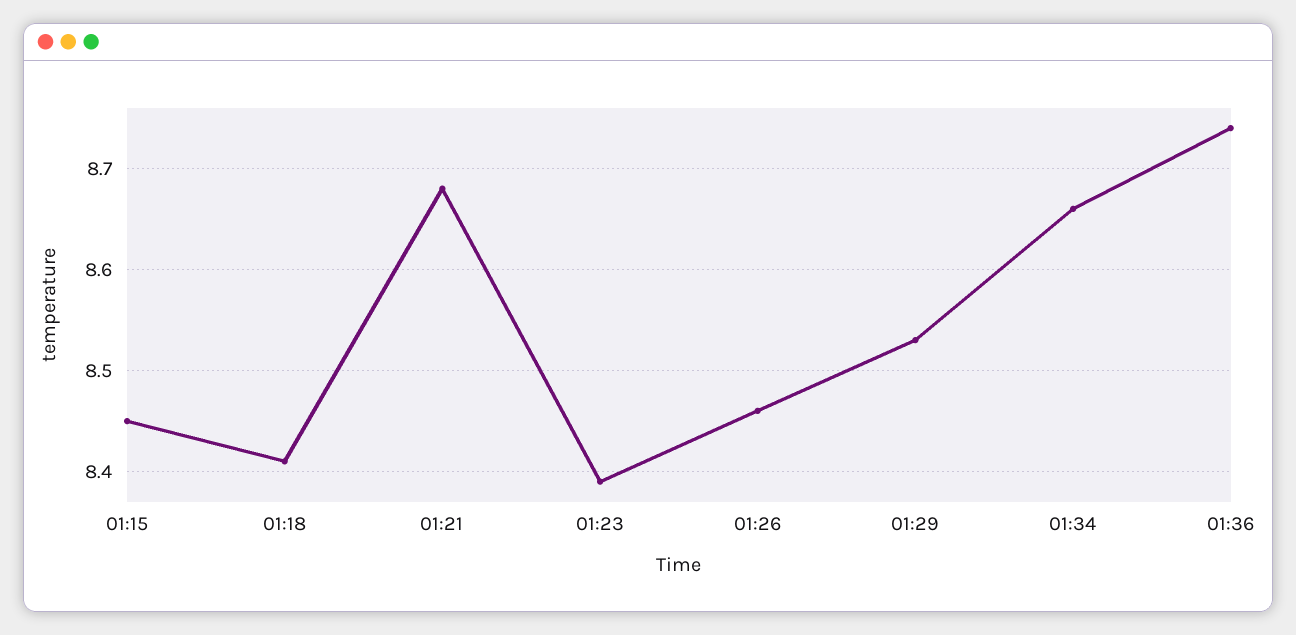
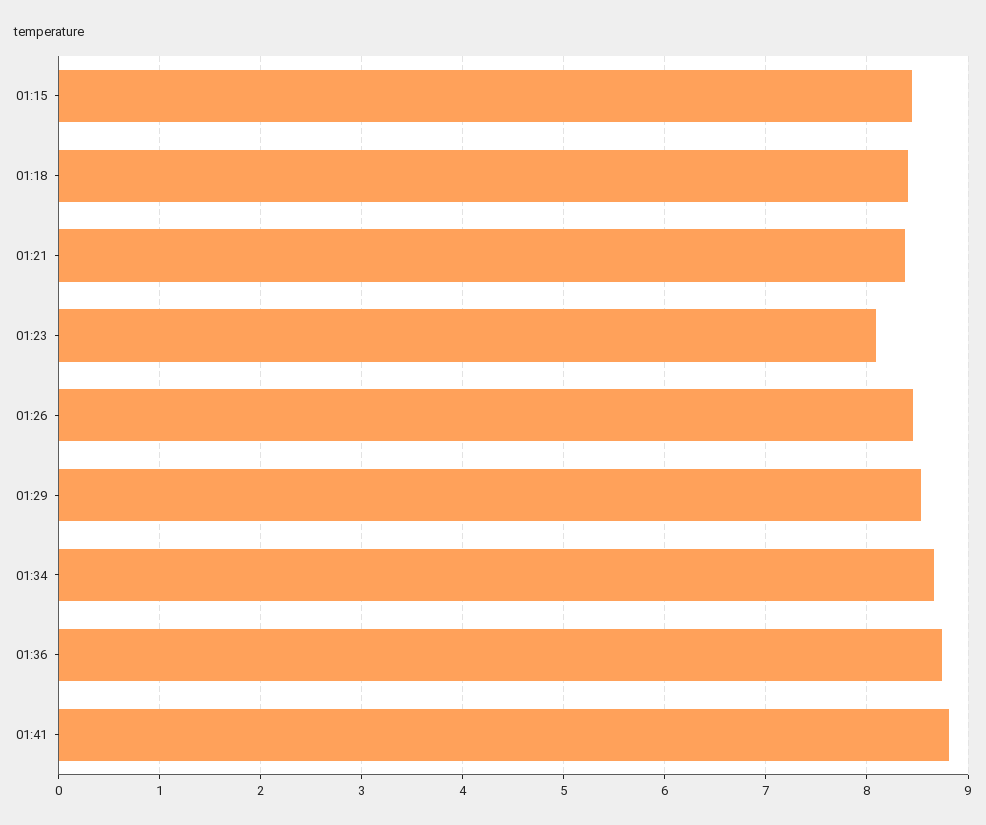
01:21: 8.68 -> 8.4
01:23: 8.39 -> 8.1
01:41: none -> 8.8

